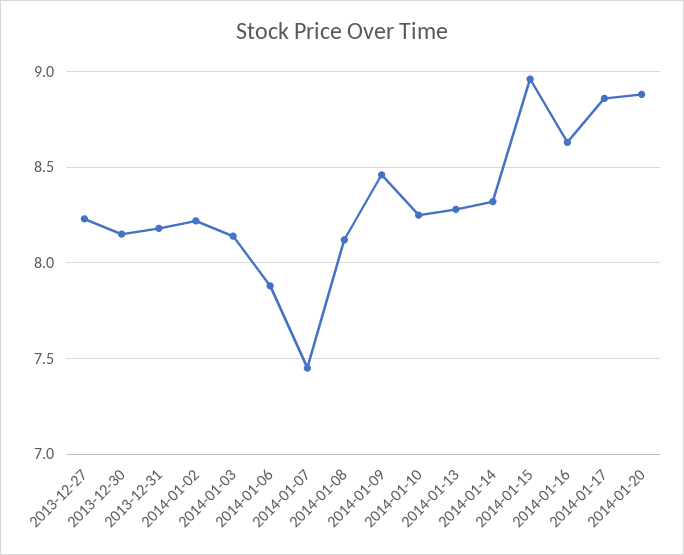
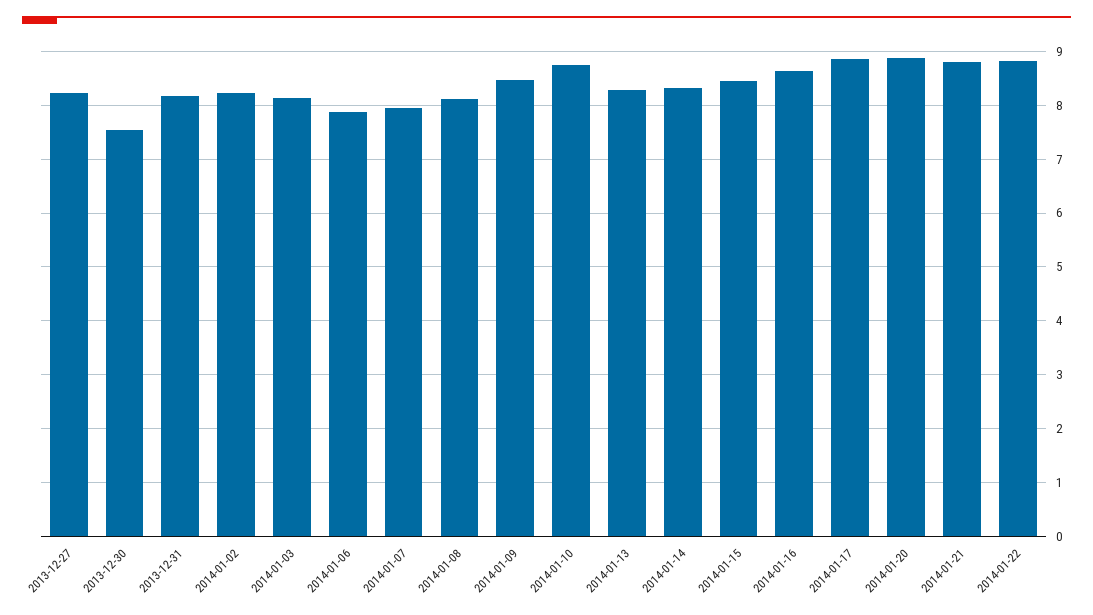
2013-12-30: 8.15 -> 7.6
2014-01-07: 7.45 -> 8
2014-01-10: 8.25 -> 8.8
2014-01-15: 8.95 -> 8.4
2014-01-21: none -> 8.8
2014-01-22: none -> 8.8

